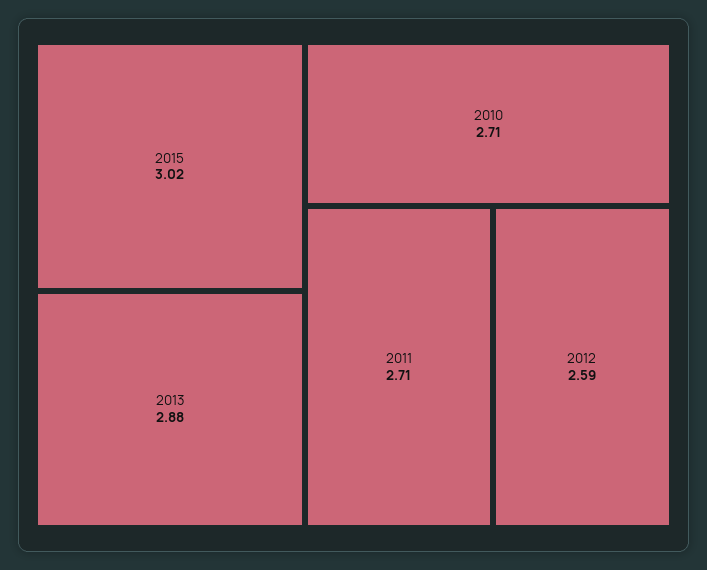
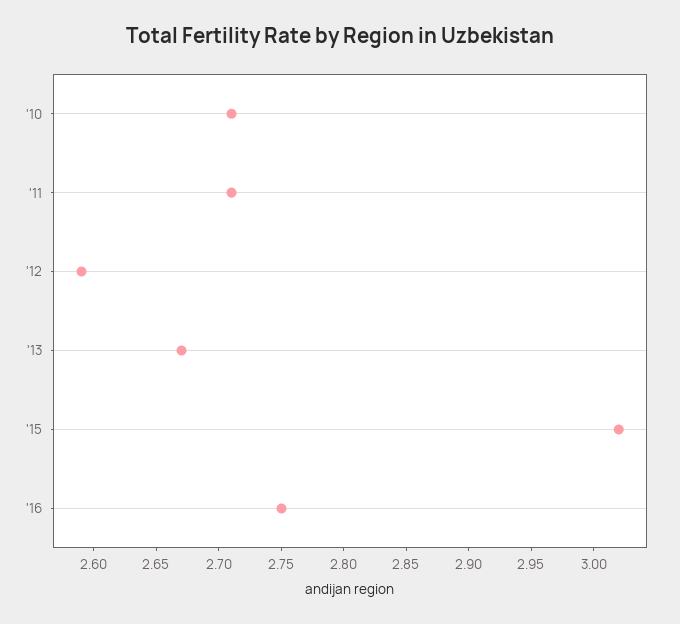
2013: 2.88 -> 2.67
'16: none -> 2.75

